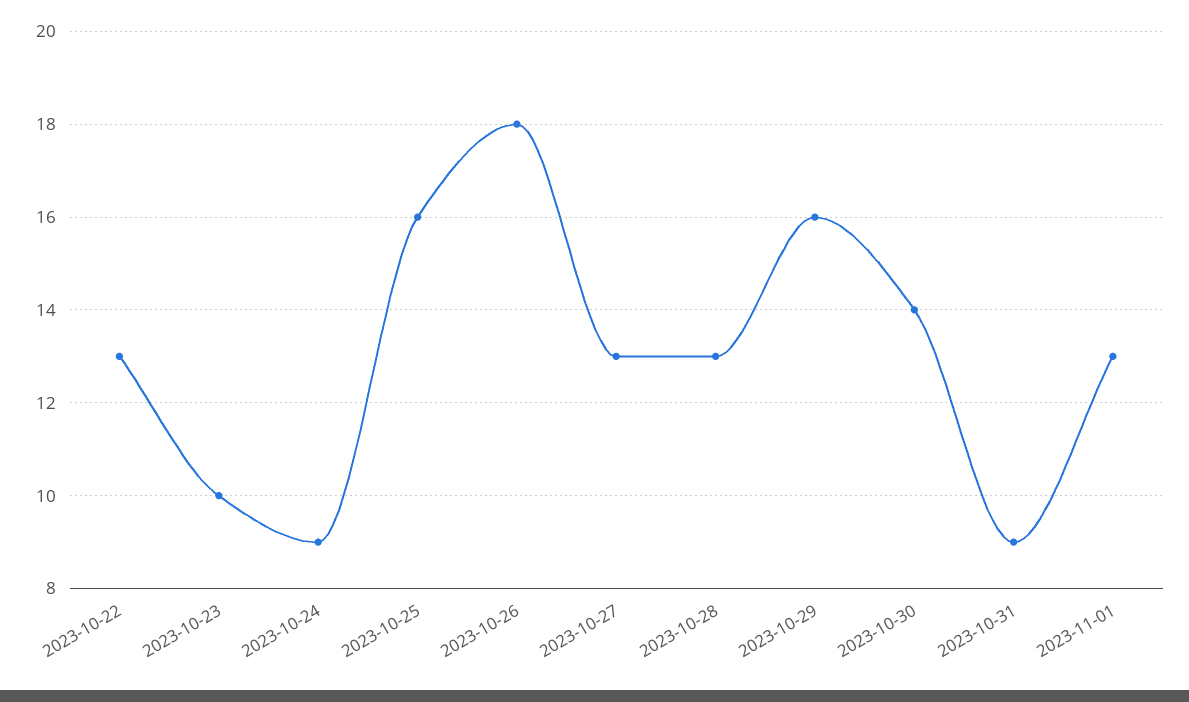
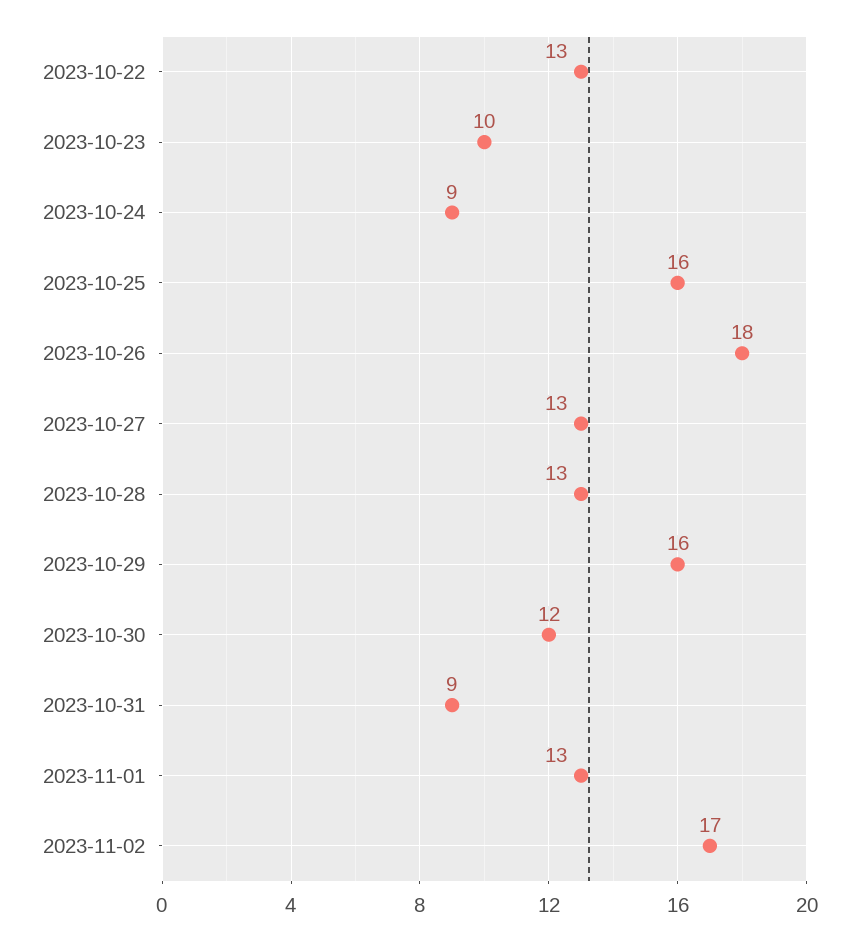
2023-10-30: 14 -> 12
2023-11-02: none -> 17

